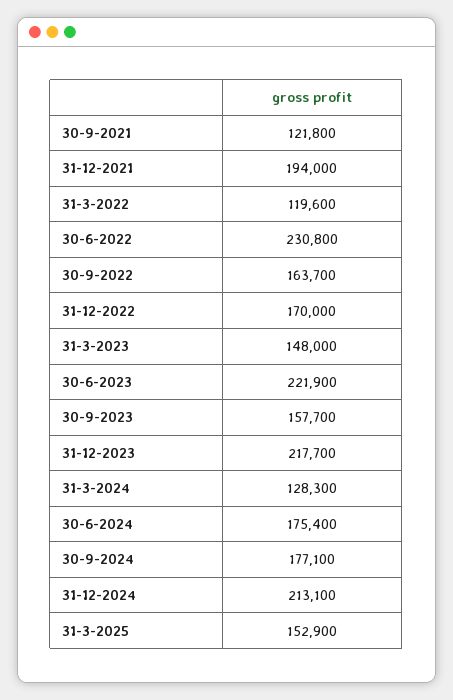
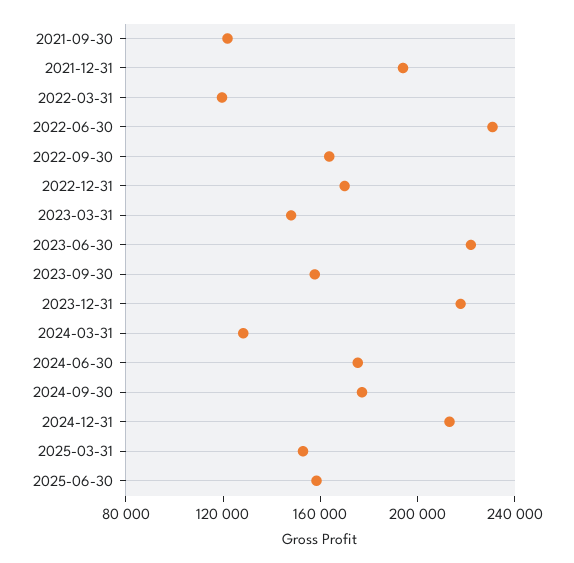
2025-06-30: none -> 160000

